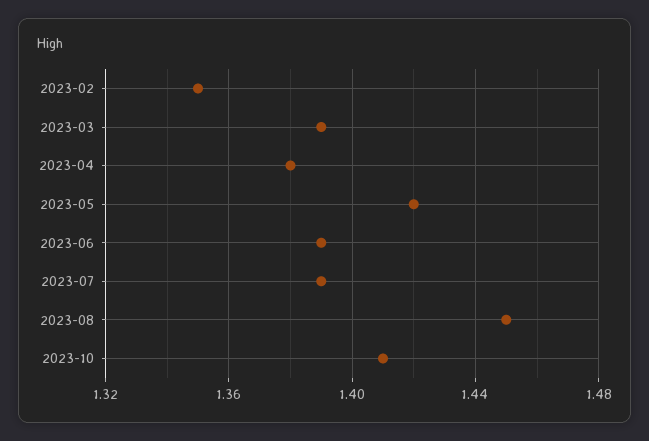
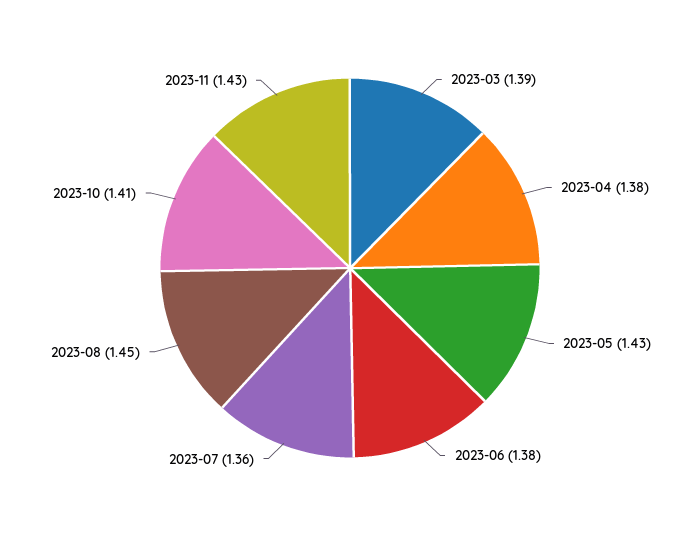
2023-02: 1.35 -> none
2023-05: 1.42 -> 1.43
2023-06: 1.39 -> 1.38
2023-07: 1.39 -> 1.36
2023-11: none -> 1.43

